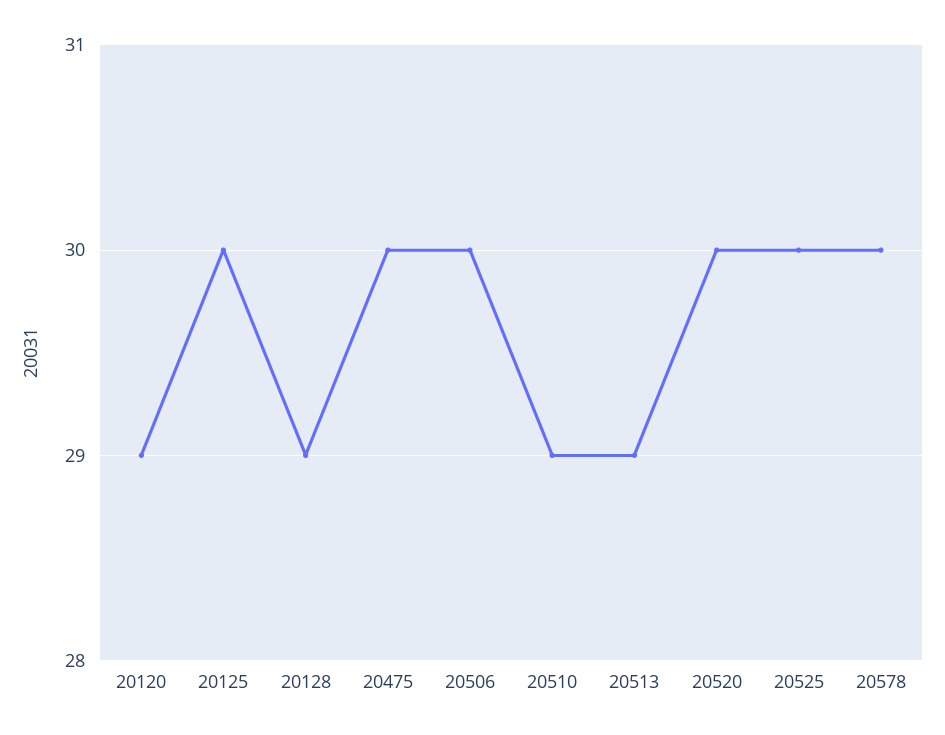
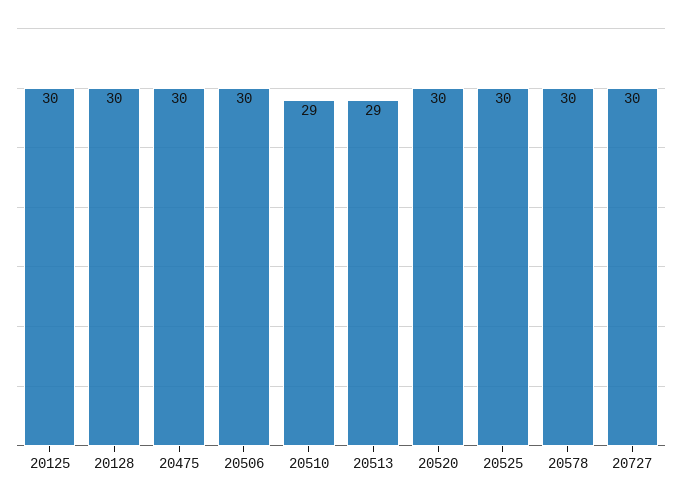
20120: 29 -> none
20128: 29 -> 30
20727: none -> 30

